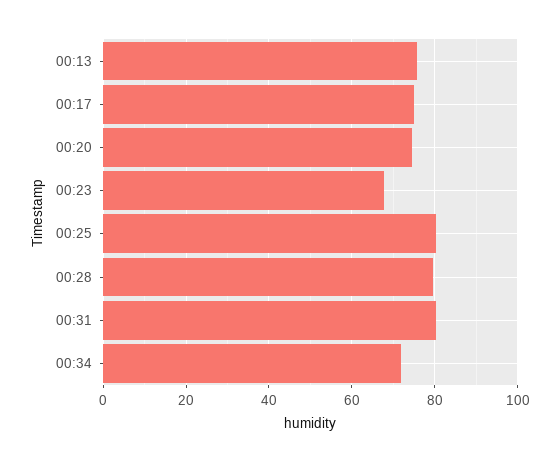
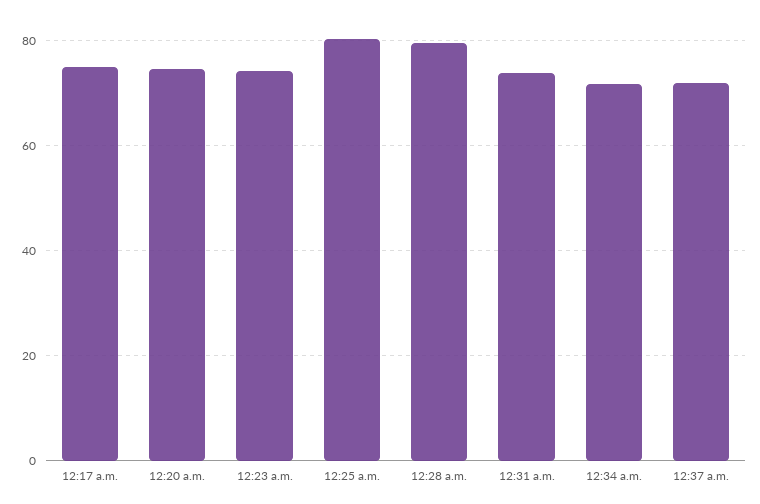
00:13: 76 -> none
00:23: 68 -> 74
00:31: 80 -> 74
12:37 a.m.: none -> 72

